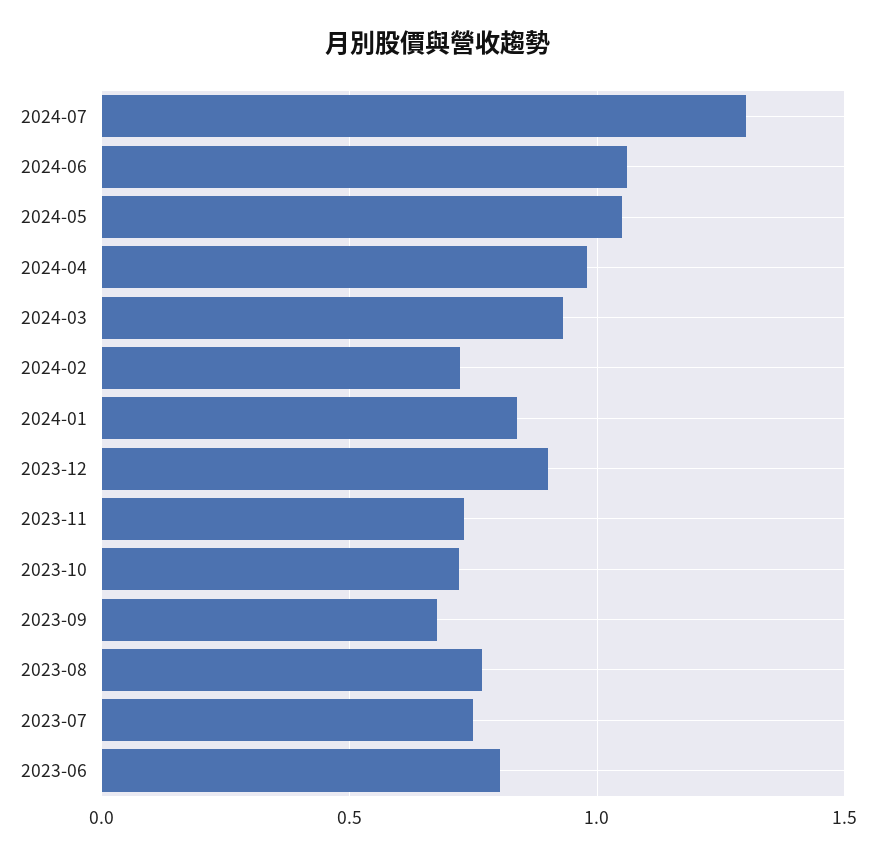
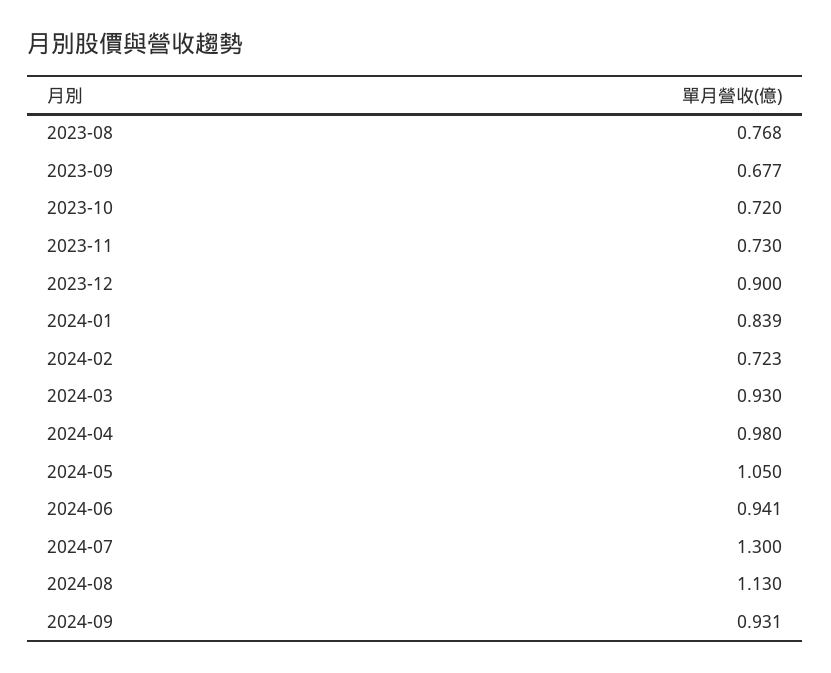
2024-06: 1.05 -> 0.941
2023-07: 0.75 -> none
2023-06: 0.8 -> none
2024-08: none -> 1.13
2024-09: none -> 0.931

